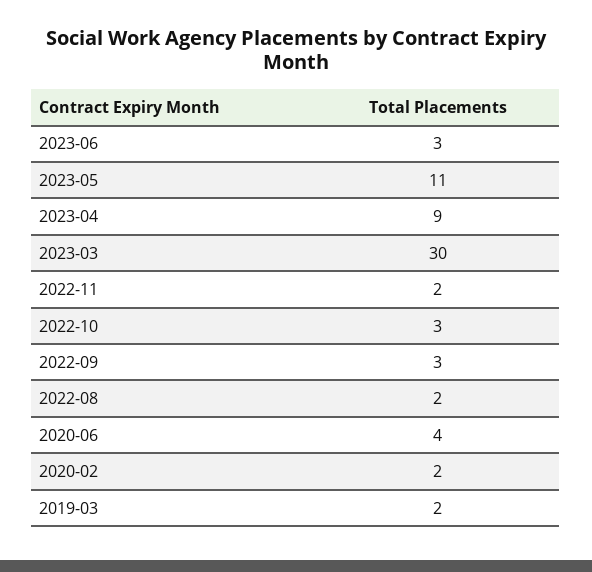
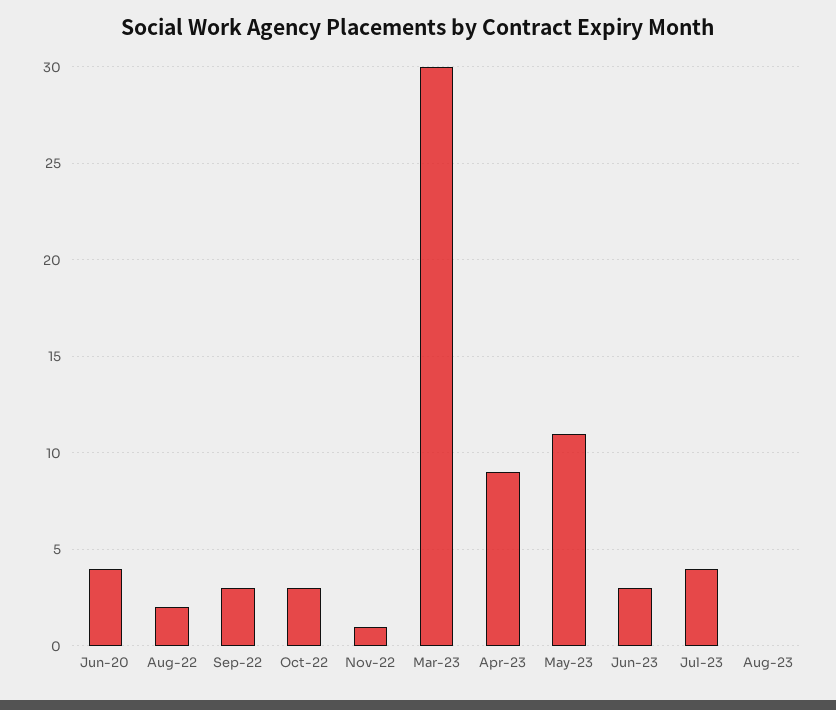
2022-11: 2 -> 1
2020-02: 2 -> none
2019-03: 2 -> none
Jul-23: none -> 4
Aug-23: none -> 0

